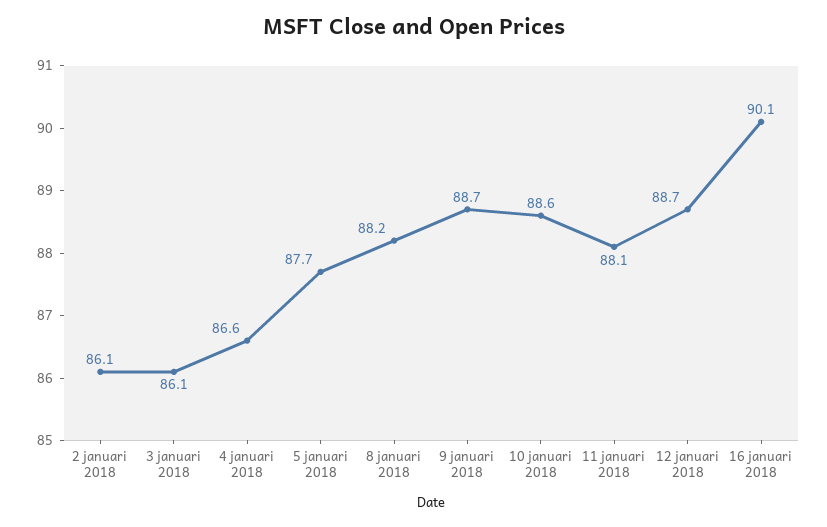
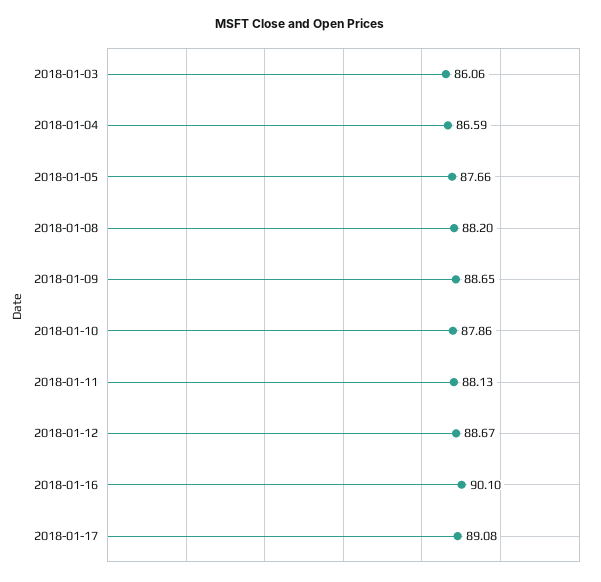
2 januari 2018: 86.1 -> none
10 januari 2018: 88.6 -> 87.86
2018-01-17: none -> 89.08

